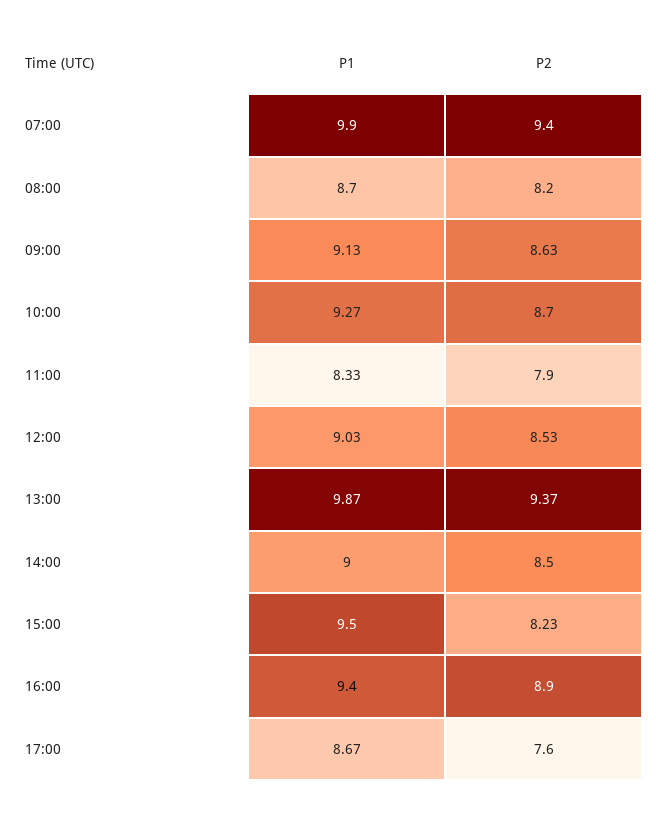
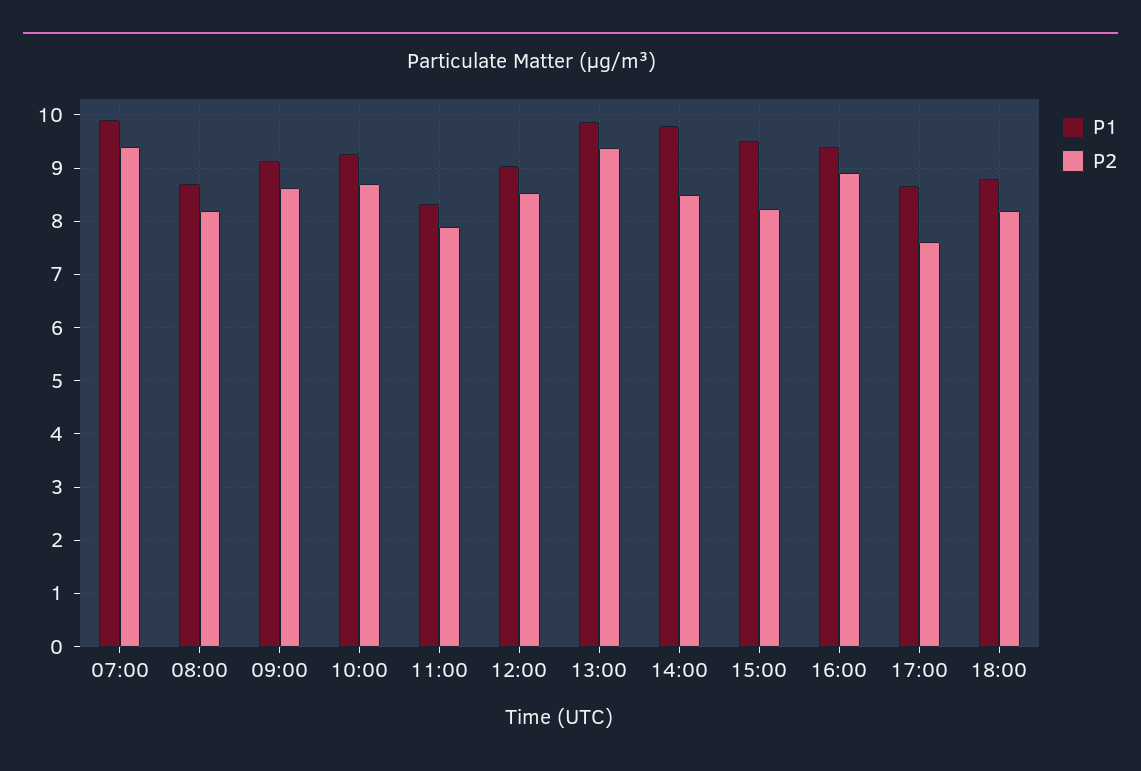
P1, 14:00: 9 -> 9.8
P1, 18:00: none -> 8.8
P2, 18:00: none -> 8.2

